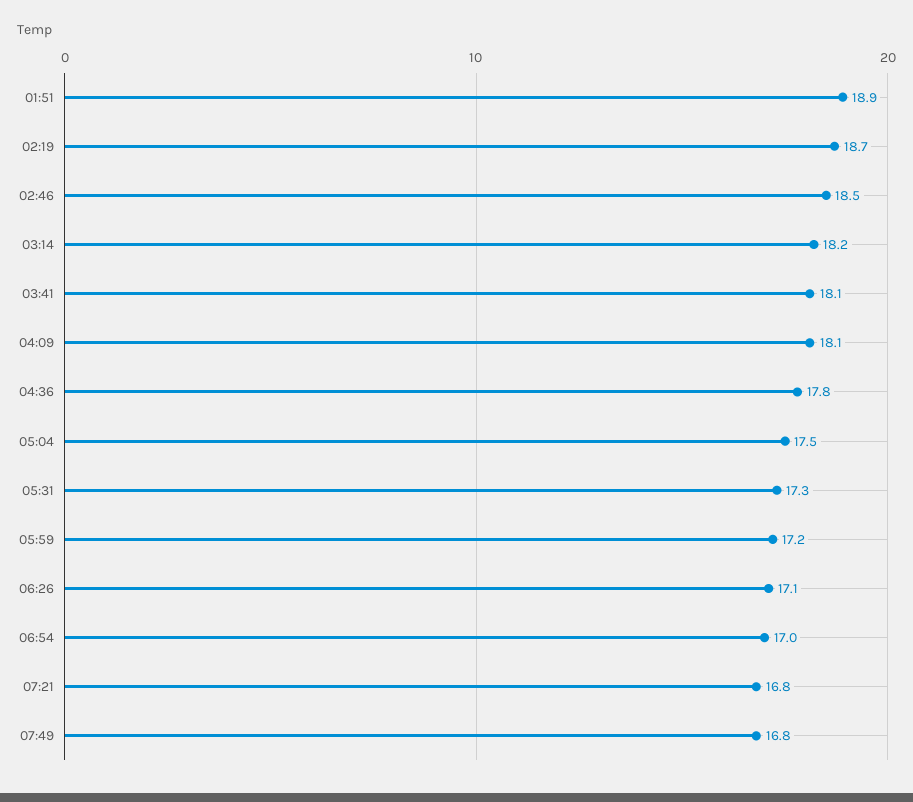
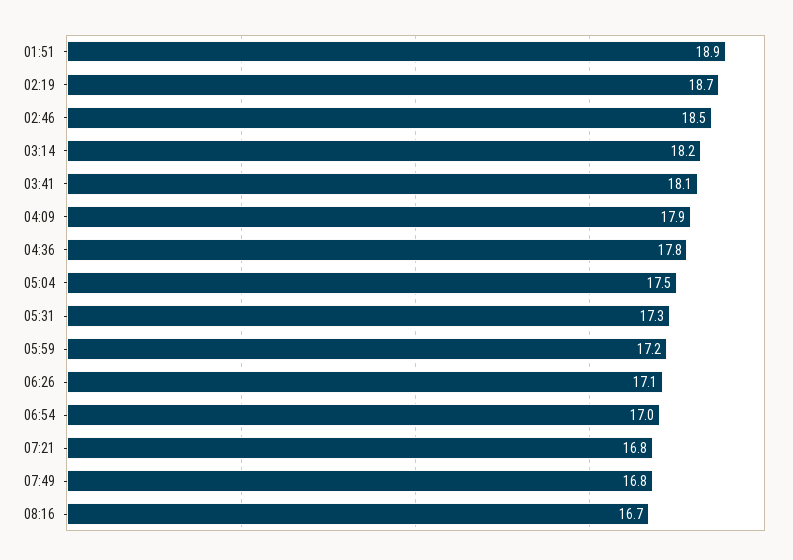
04:09: 18.1 -> 17.9
08:16: none -> 16.7

